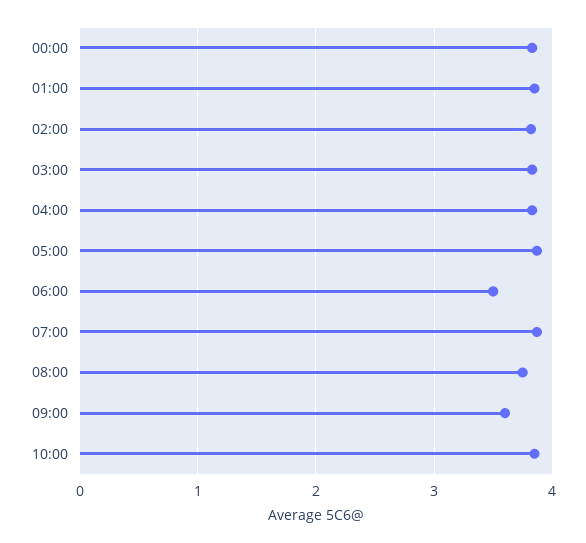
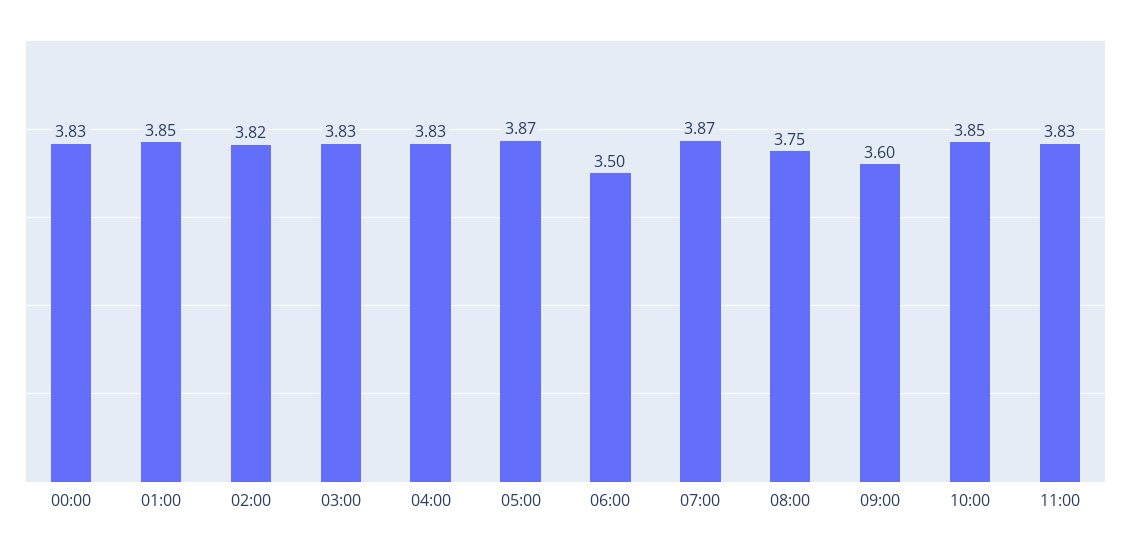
11:00: none -> 3.83

